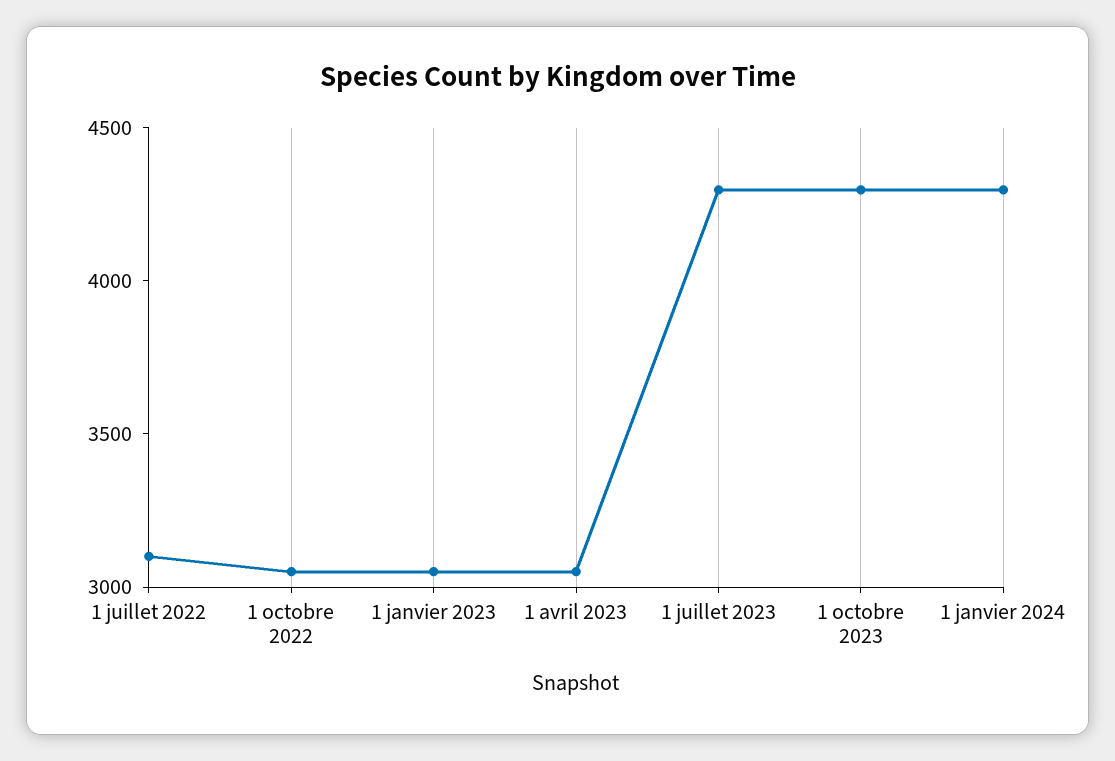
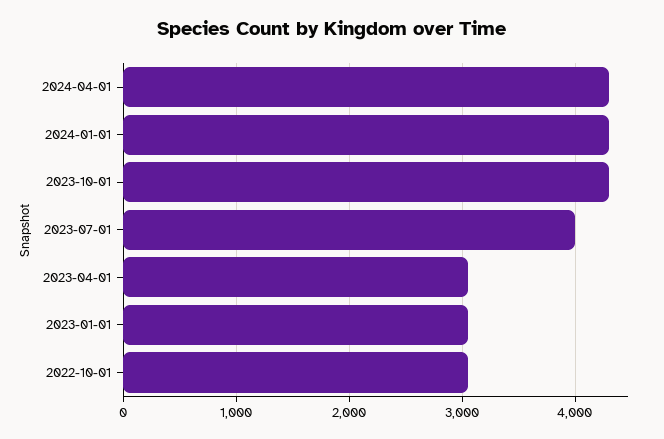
1 juillet 2022: 3100 -> none
1 juillet 2023: 4300 -> 4000
2024-04-01: none -> 4300

